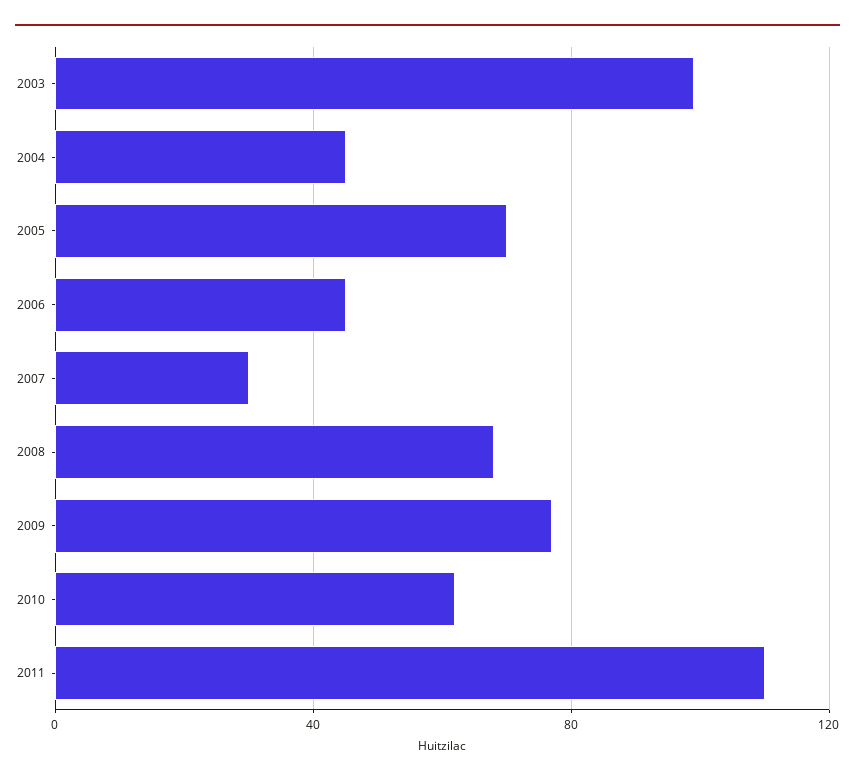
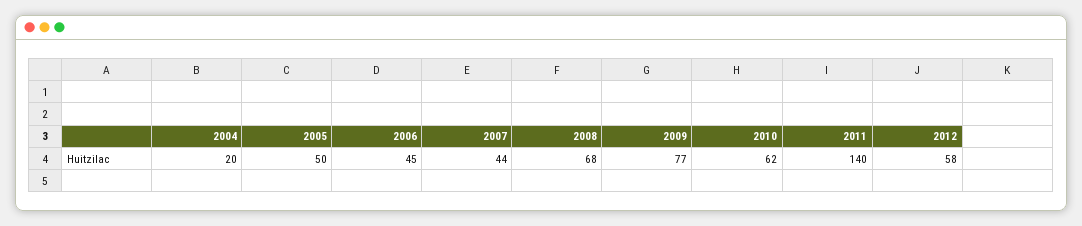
2003: 100 -> none
2004: 45 -> 20
2005: 70 -> 50
2007: 30 -> 44
2011: 110 -> 140
2012: none -> 58

